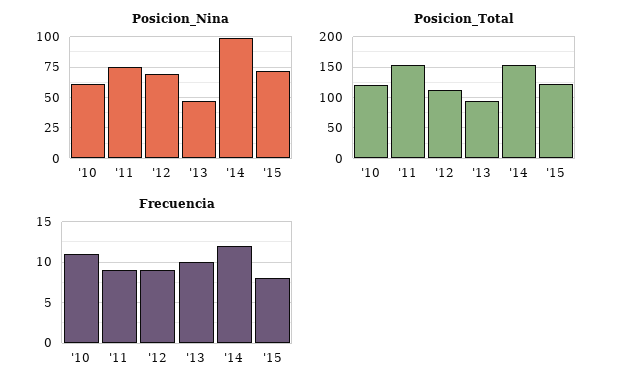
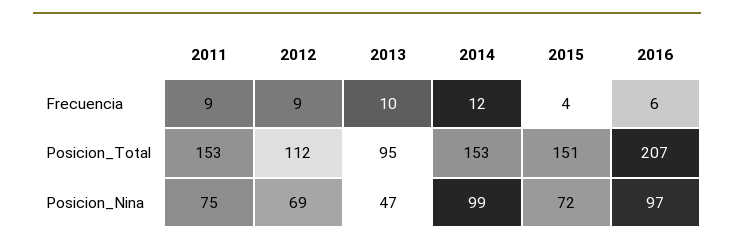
Posicion_Nina, '10: 60 -> none
Posicion_Total, '10: 120 -> none
Posicion_Total, '15: 120 -> 151
Frecuencia, '10: 11 -> none
Frecuencia, '15: 8 -> 4
Frecuencia, 2016: none -> 6
Posicion_Total, 2016: none -> 207
Posicion_Nina, 2016: none -> 97

